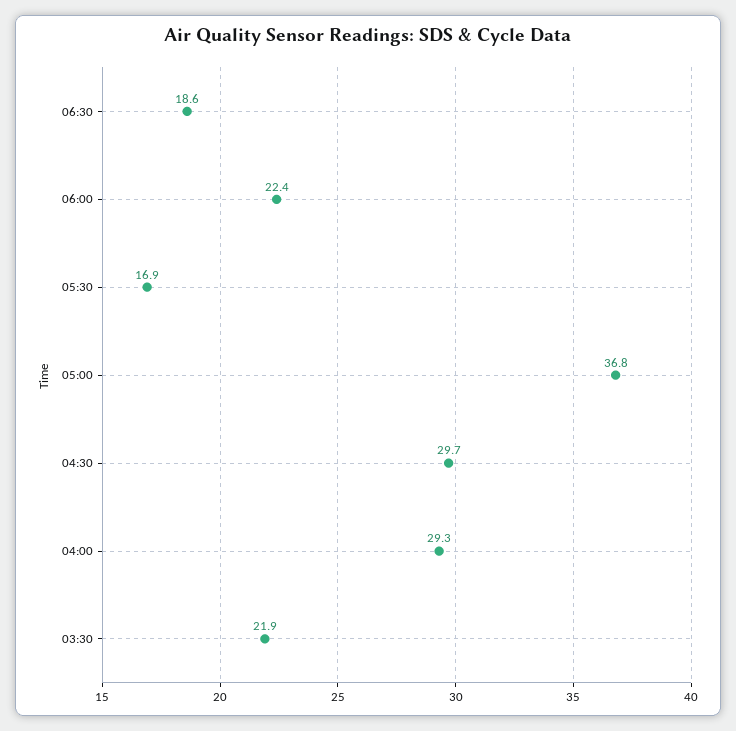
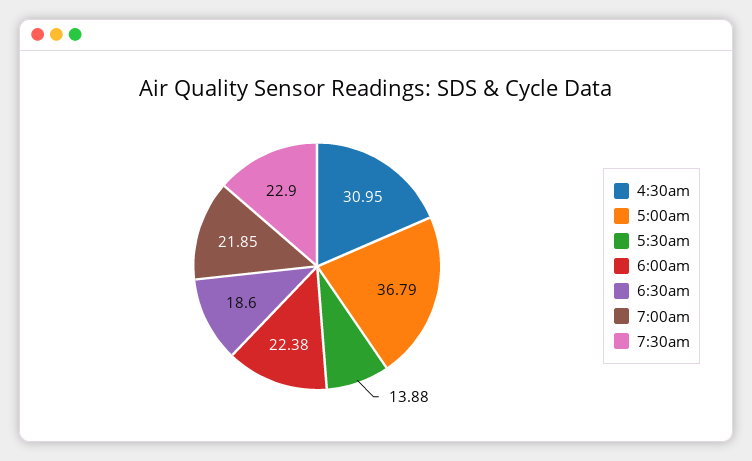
05:30: 16.9 -> 13.88
04:30: 29.7 -> 30.95
04:00: 29.3 -> none
03:30: 21.9 -> none
7:00am: none -> 21.85
7:30am: none -> 22.9

